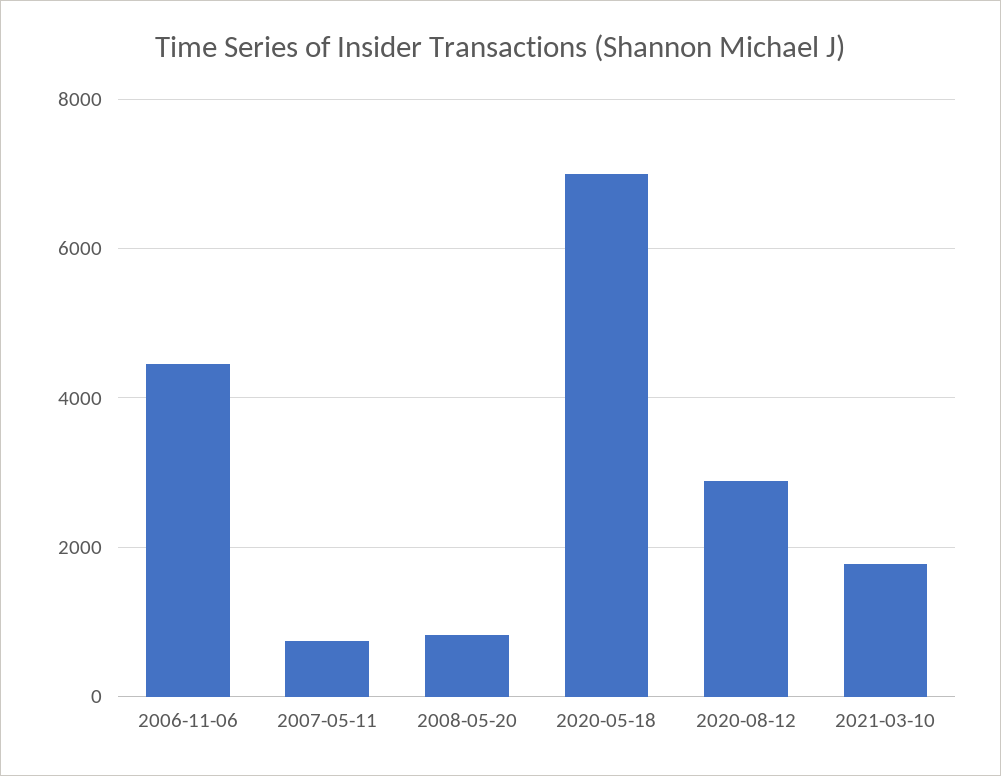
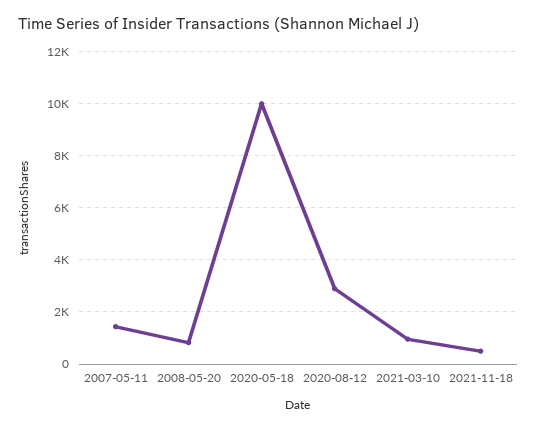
2006-11-06: 4400 -> none
2007-05-11: 800 -> 1500
2020-05-18: 7000 -> 10000
2021-03-10: 1800 -> 1000
2021-11-18: none -> 500

